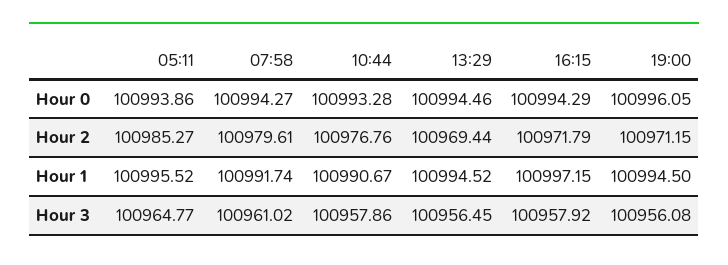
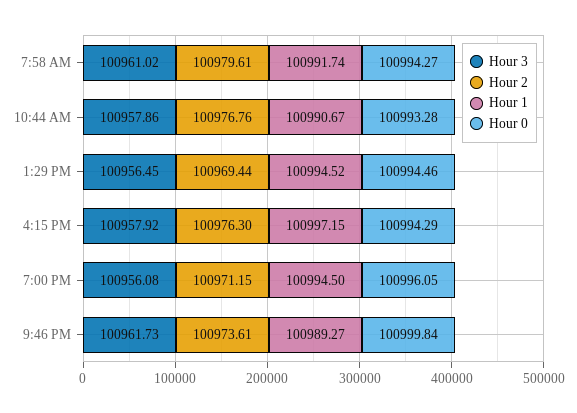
Hour 0, 05:11: 100993.86 -> none
Hour 2, 05:11: 100985.27 -> none
Hour 2, 16:15: 100971.79 -> 100976.3
Hour 1, 05:11: 100995.52 -> none
Hour 3, 05:11: 100964.77 -> none
Hour 3, 9:46 PM: none -> 100961.73
Hour 2, 9:46 PM: none -> 100973.61
Hour 1, 9:46 PM: none -> 100989.27
Hour 0, 9:46 PM: none -> 100999.84

